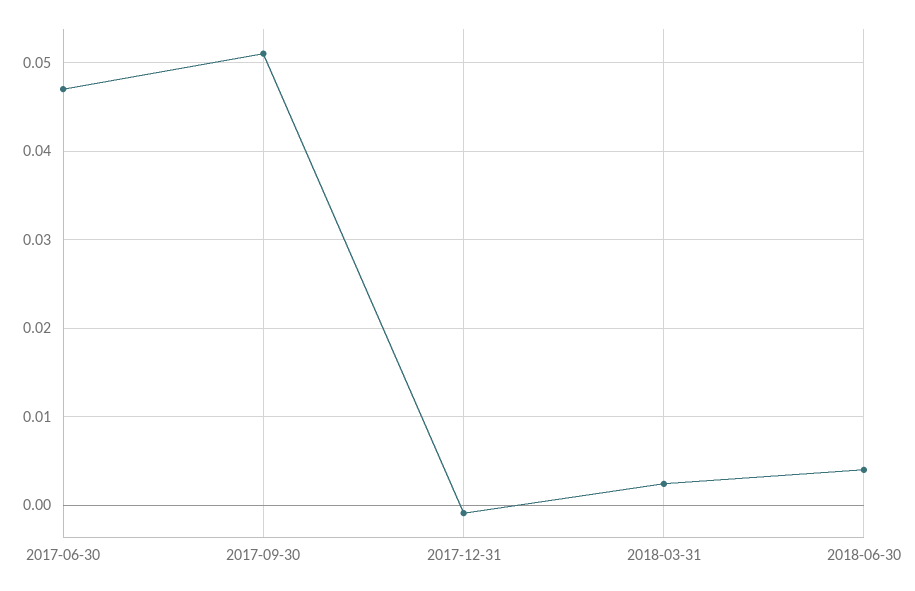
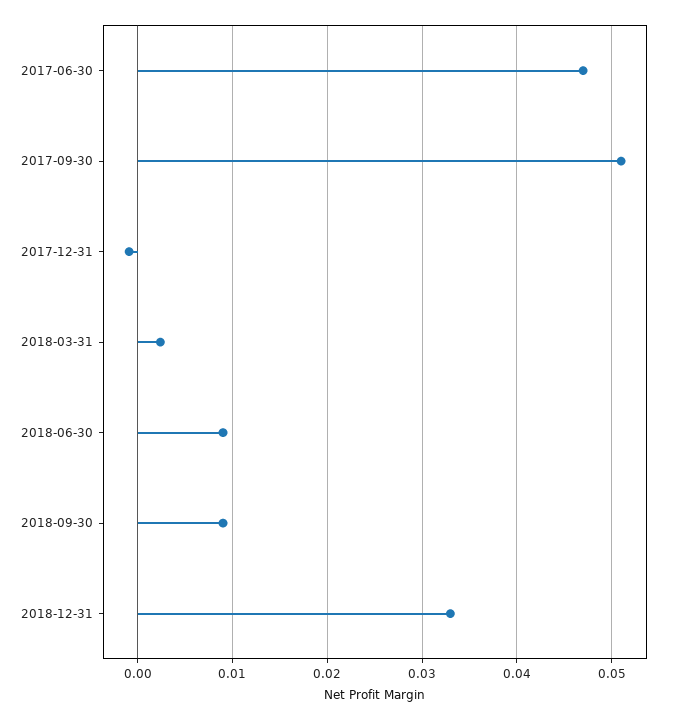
2018-06-30: 0.004 -> 0.009
2018-09-30: none -> 0.009
2018-12-31: none -> 0.033

